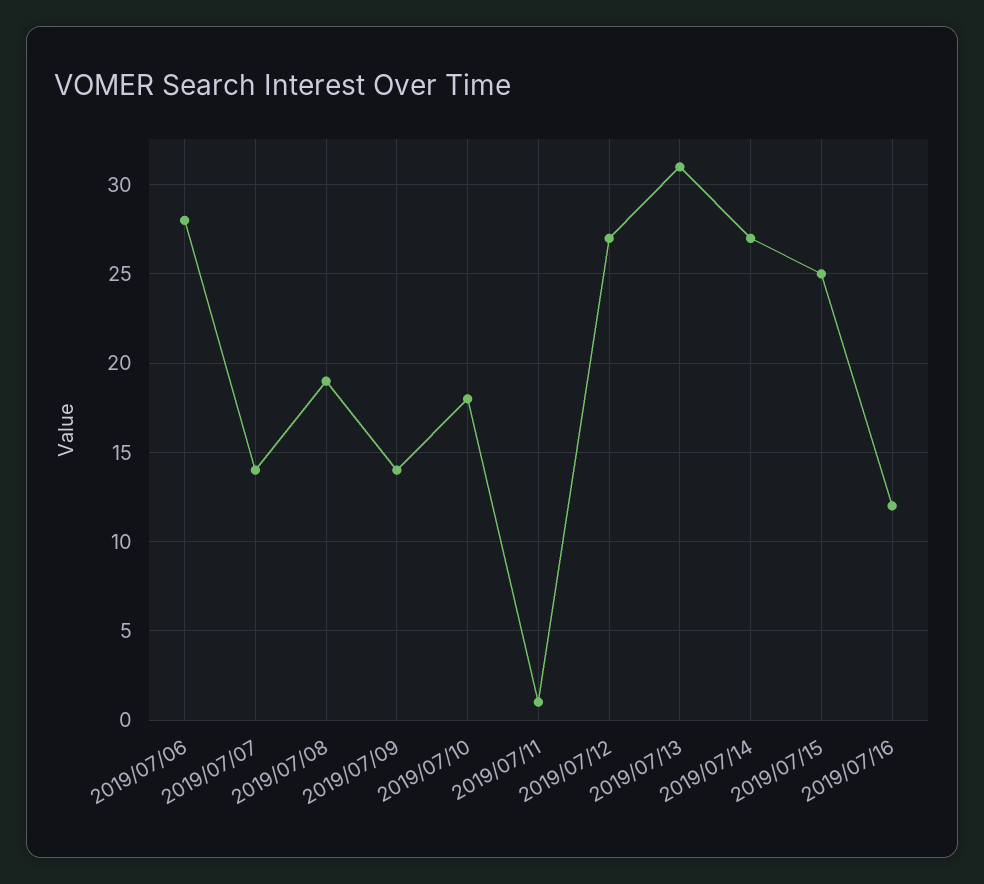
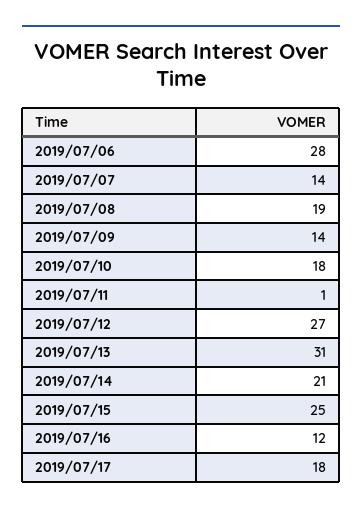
2019/07/14: 27 -> 21
2019/07/17: none -> 18

